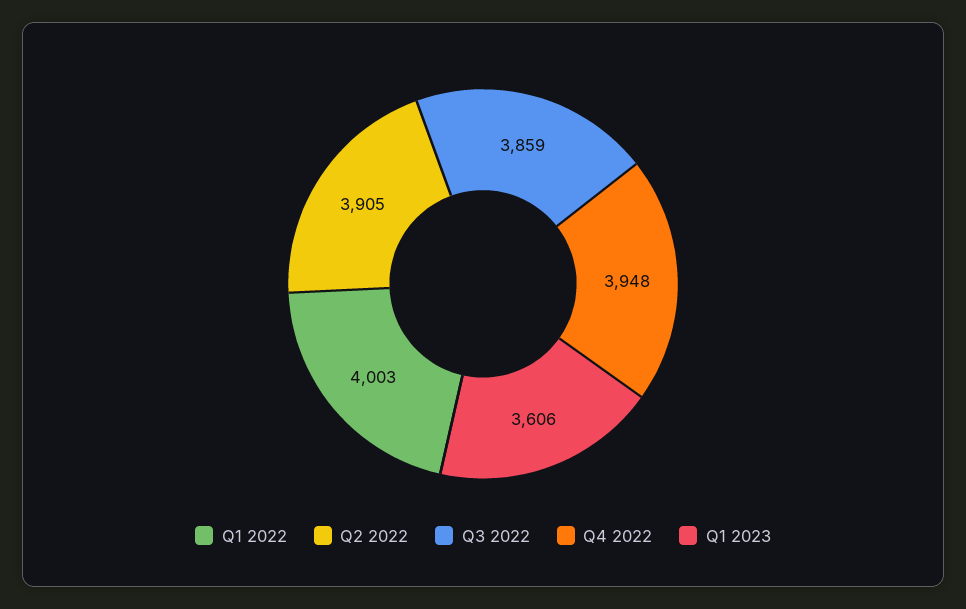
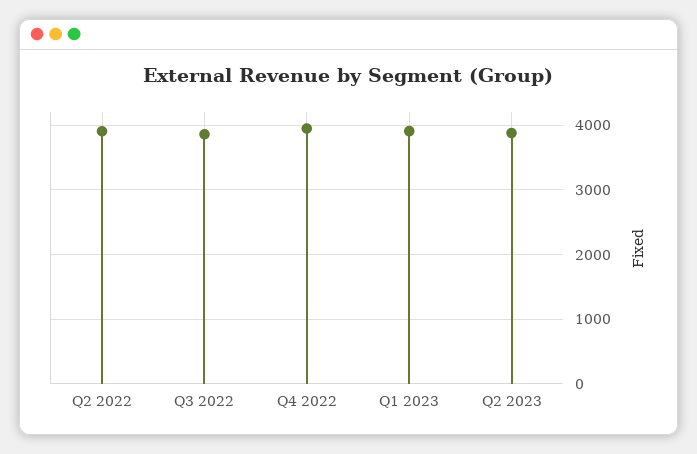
Q1 2022: 4003 -> none
Q1 2023: 3606 -> 3900
Q2 2023: none -> 3900

